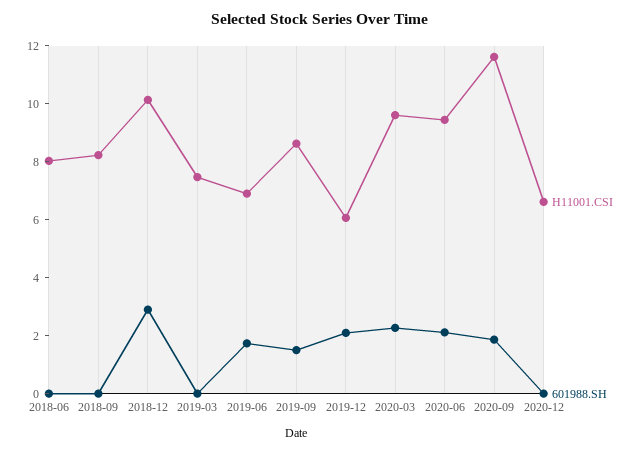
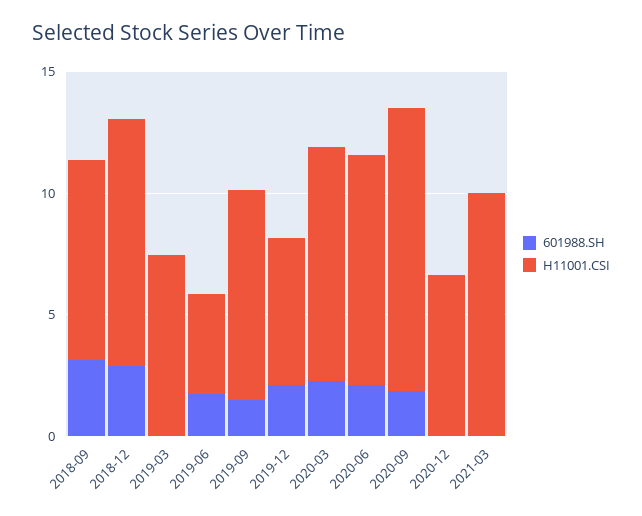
H11001.CSI, 2018-06: 8 -> none
601988.SH, 2018-06: 0 -> none
601988.SH, 2018-09: 0 -> 3
H11001.CSI, 2019-06: 7 -> 4
601988.SH, 2021-03: none -> 0
H11001.CSI, 2021-03: none -> 10

